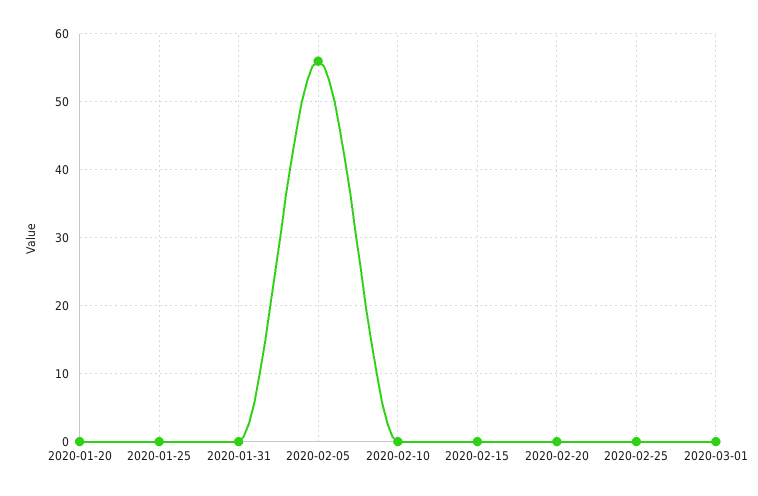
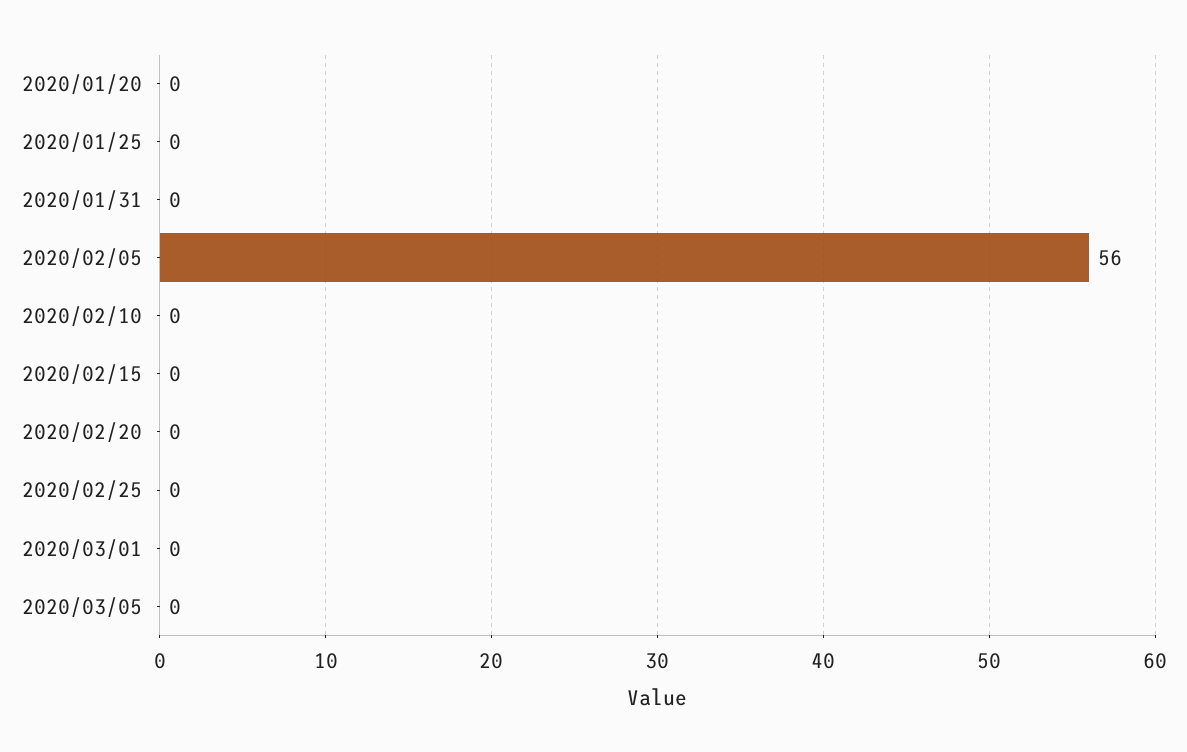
2020/03/05: none -> 0

